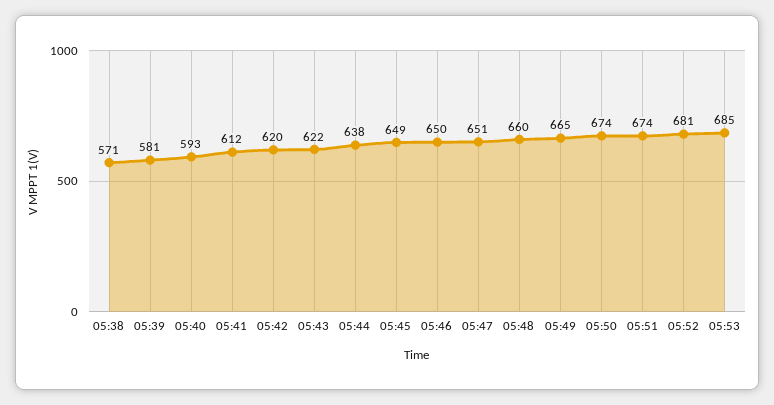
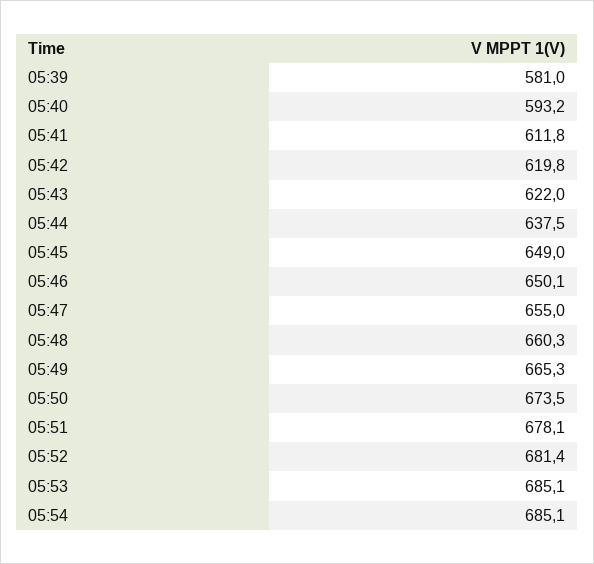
05:38: 571 -> none
05:47: 651 -> 655
05:51: 674 -> 678.1
05:54: none -> 685.1

